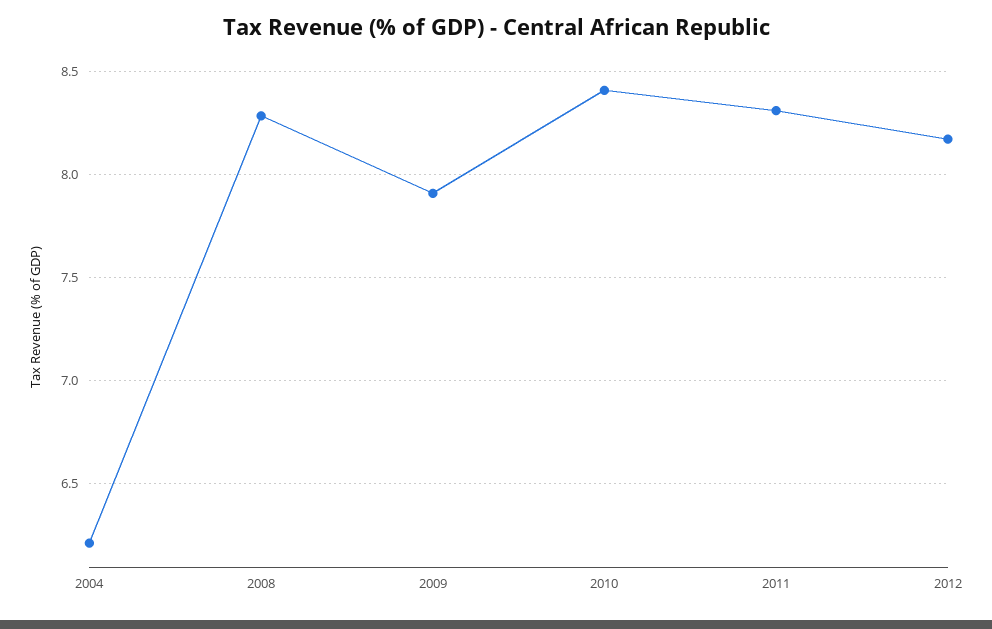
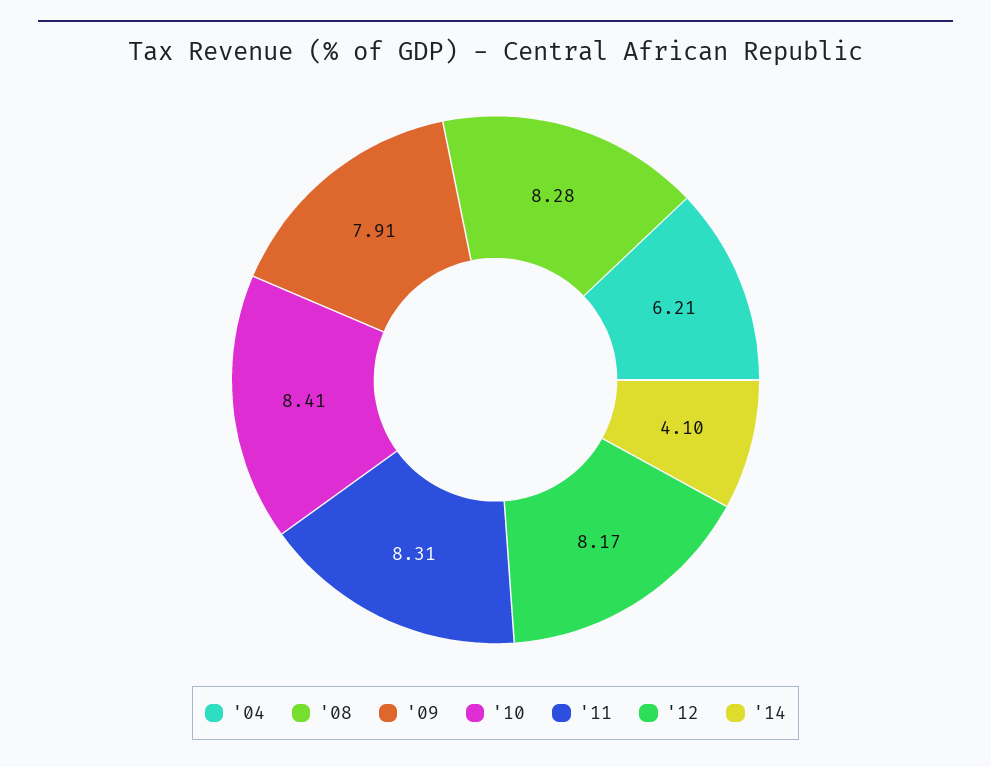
'14: none -> 4.1

